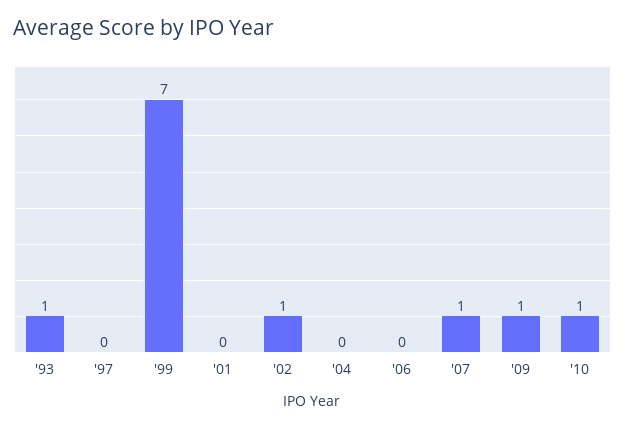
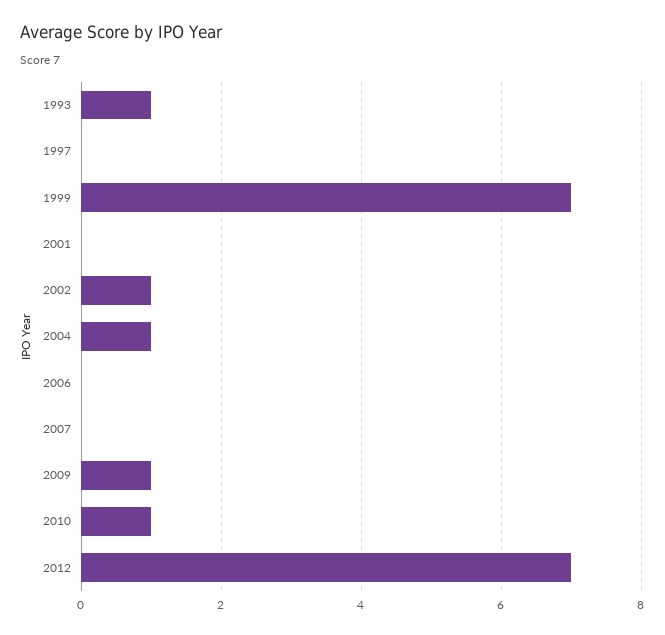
'04: 0 -> 1
'07: 1 -> 0
2012: none -> 7

